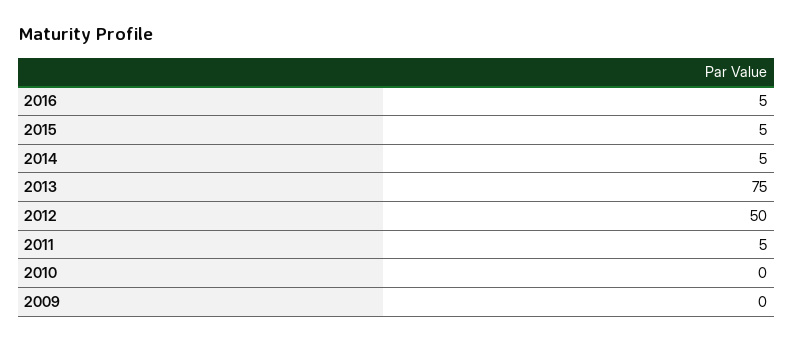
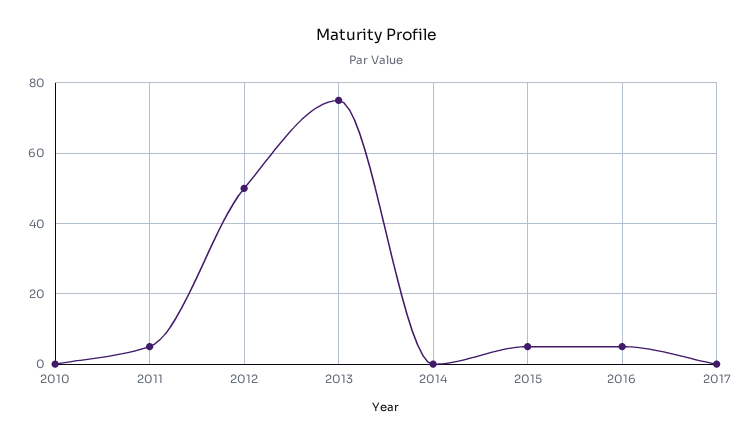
2014: 5 -> 0
2009: 0 -> none
2017: none -> 0

